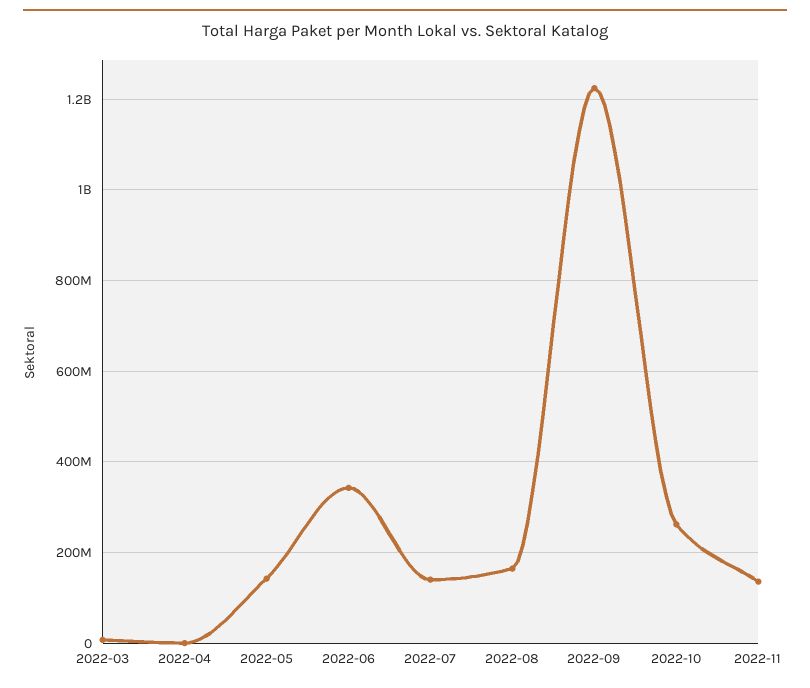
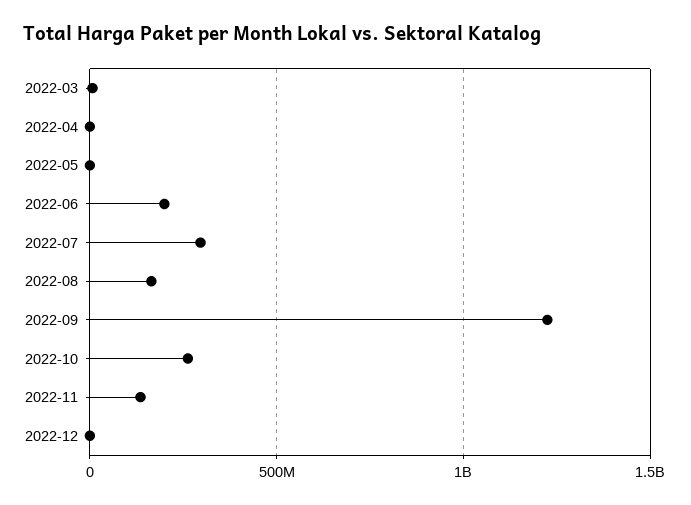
2022-05: 140000000 -> 0
2022-06: 340000000 -> 200000000
2022-07: 140000000 -> 300000000
2022-12: none -> 0

